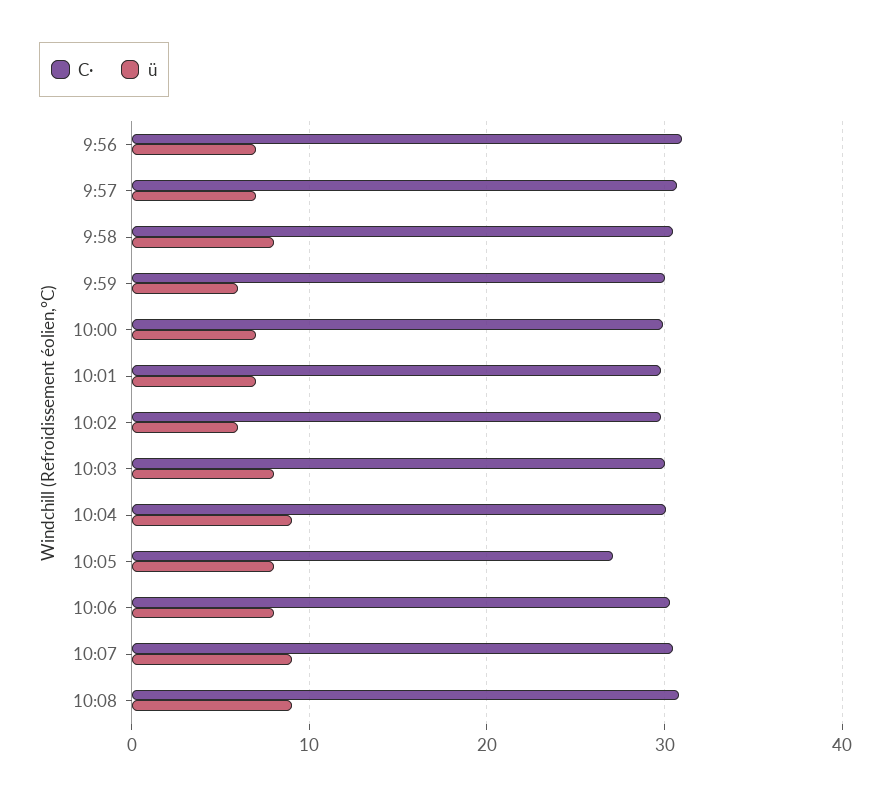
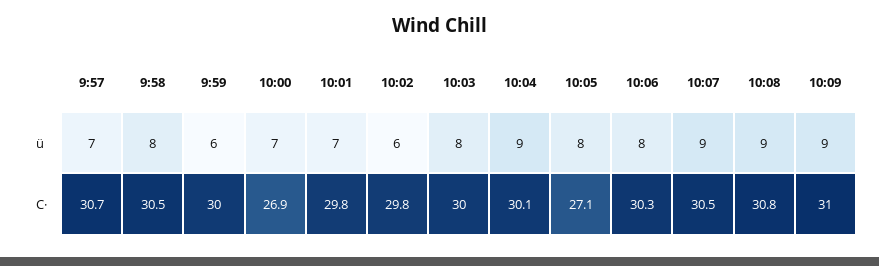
C·, 9:56: 31 -> none
ü, 9:56: 7 -> none
C·, 10:00: 30 -> 26.9
ü, 10:09: none -> 9
C·, 10:09: none -> 31

